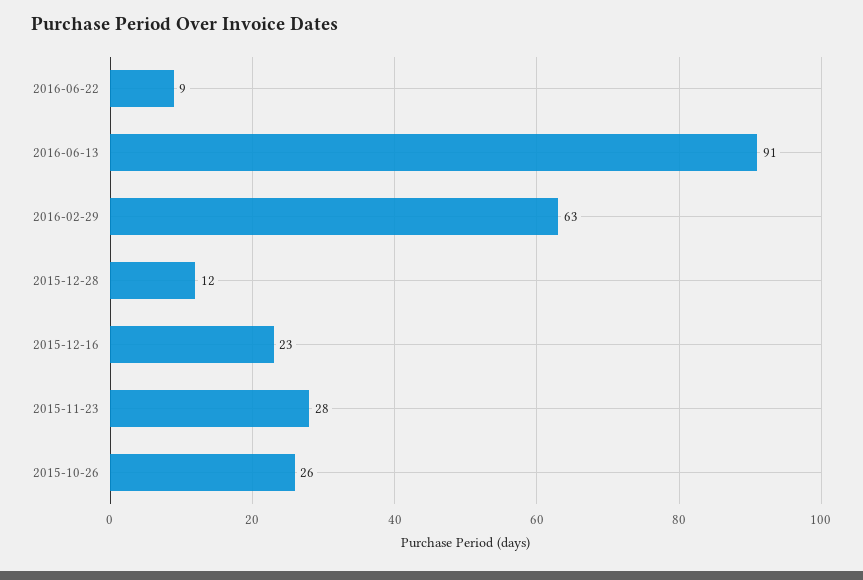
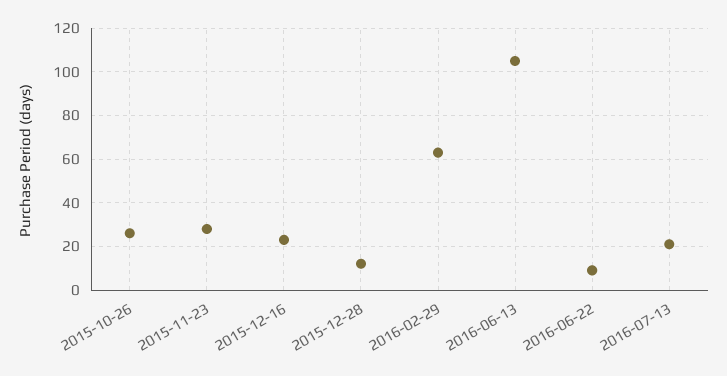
2016-06-13: 91 -> 105
2016-07-13: none -> 20

